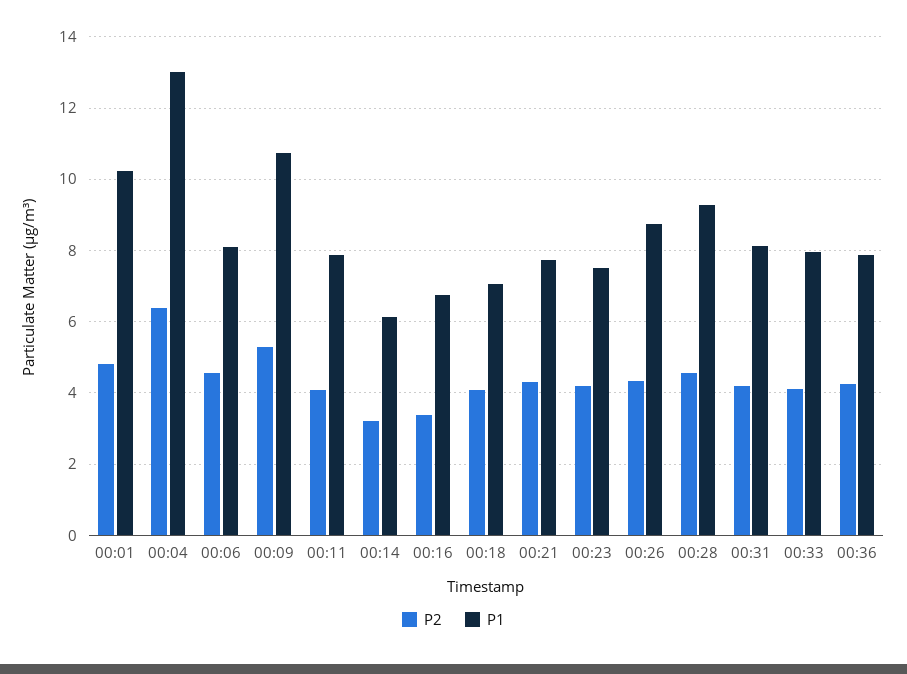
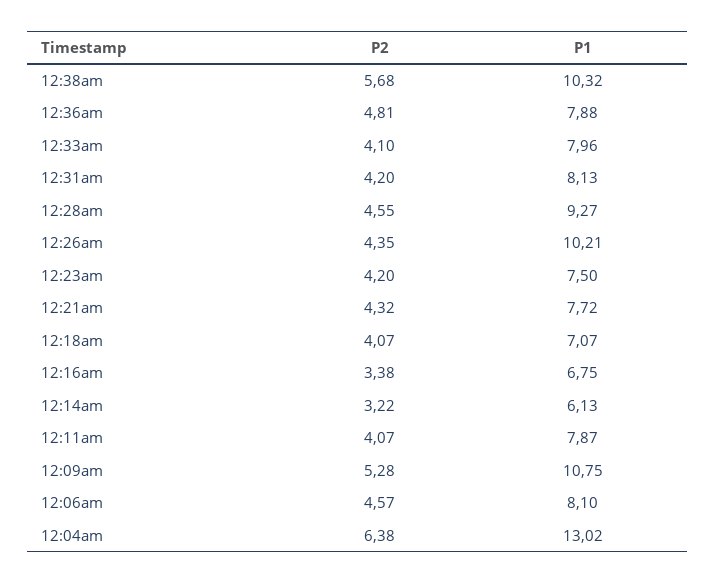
P2, 00:01: 4.8 -> none
P1, 00:01: 10.2 -> none
P1, 00:26: 8.8 -> 10.21
P2, 00:36: 4.2 -> 4.81
P2, 12:38am: none -> 5.68
P1, 12:38am: none -> 10.32

